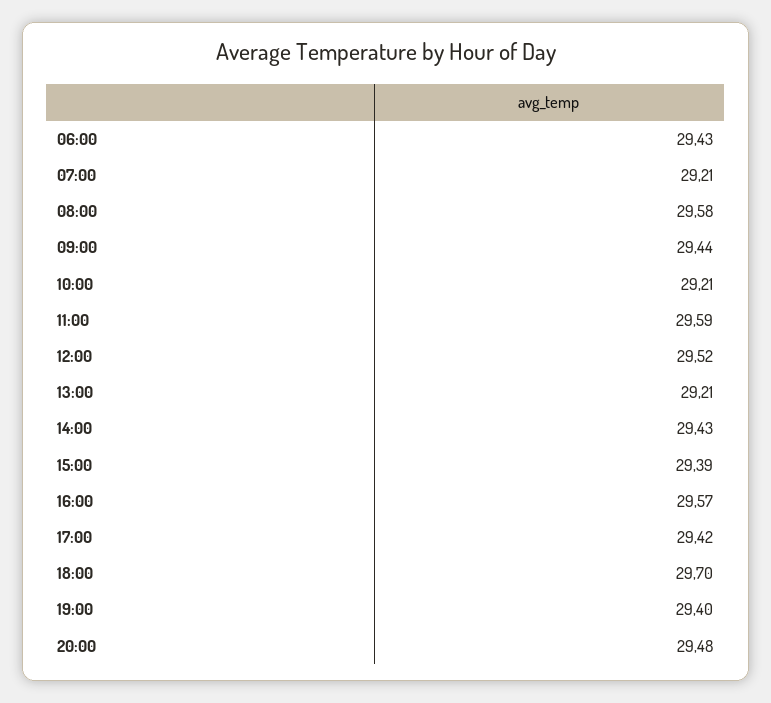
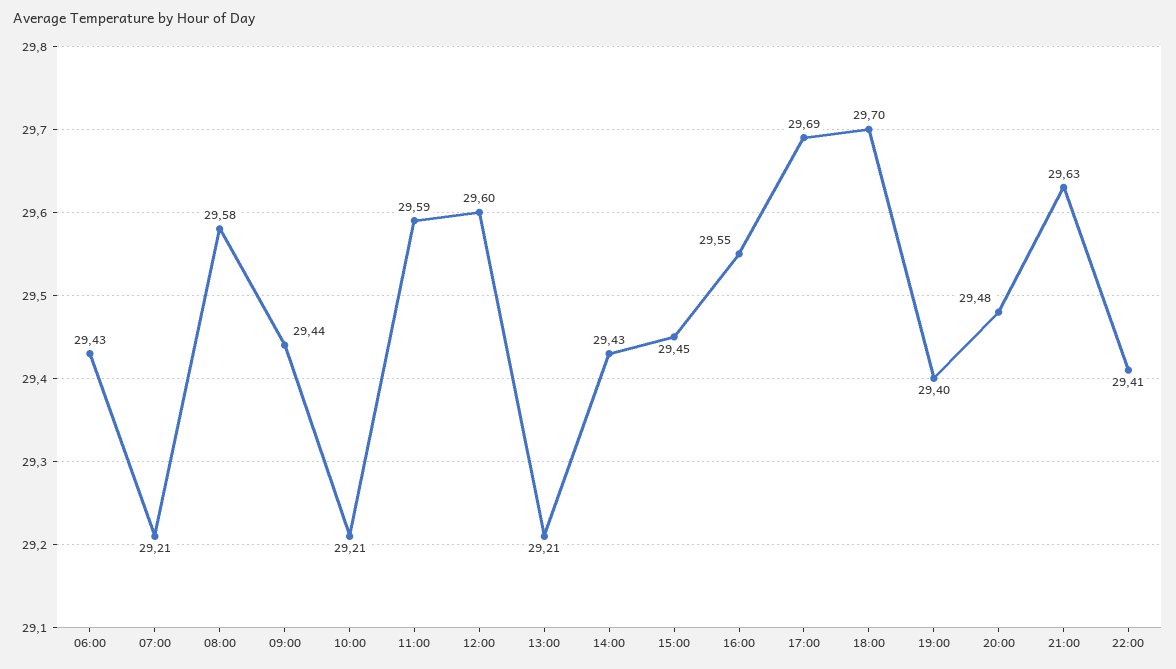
12:00: 29.52 -> 29.6
15:00: 29.39 -> 29.45
16:00: 29.57 -> 29.55
17:00: 29.42 -> 29.69
21:00: none -> 29.63
22:00: none -> 29.41

